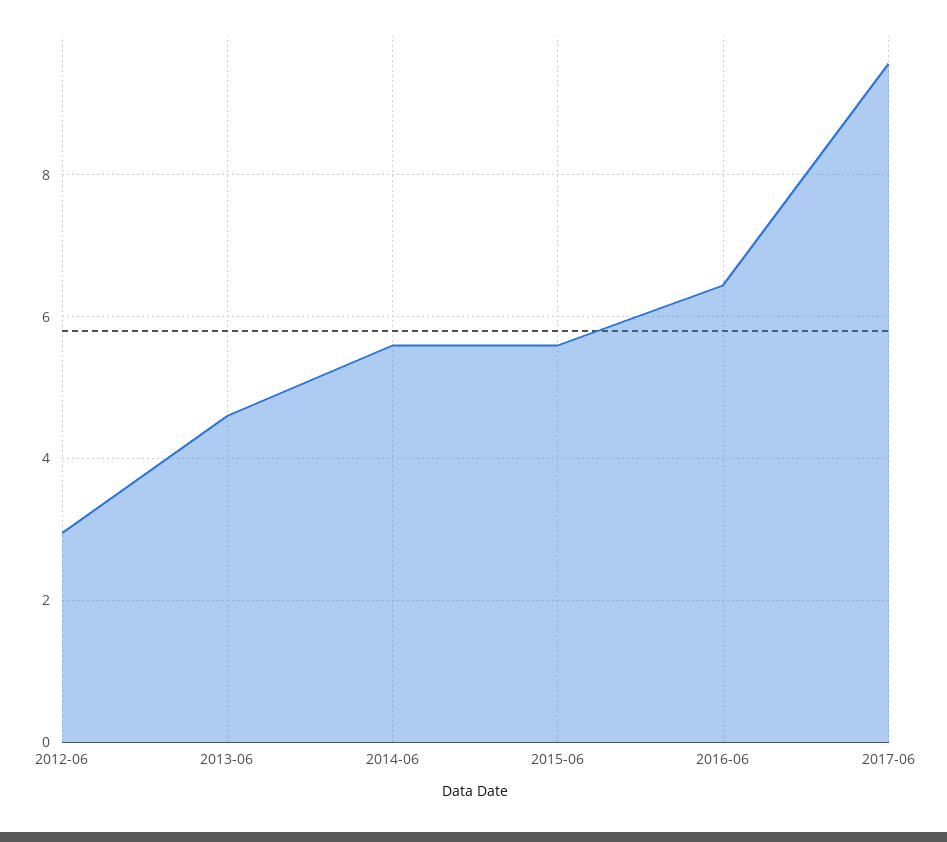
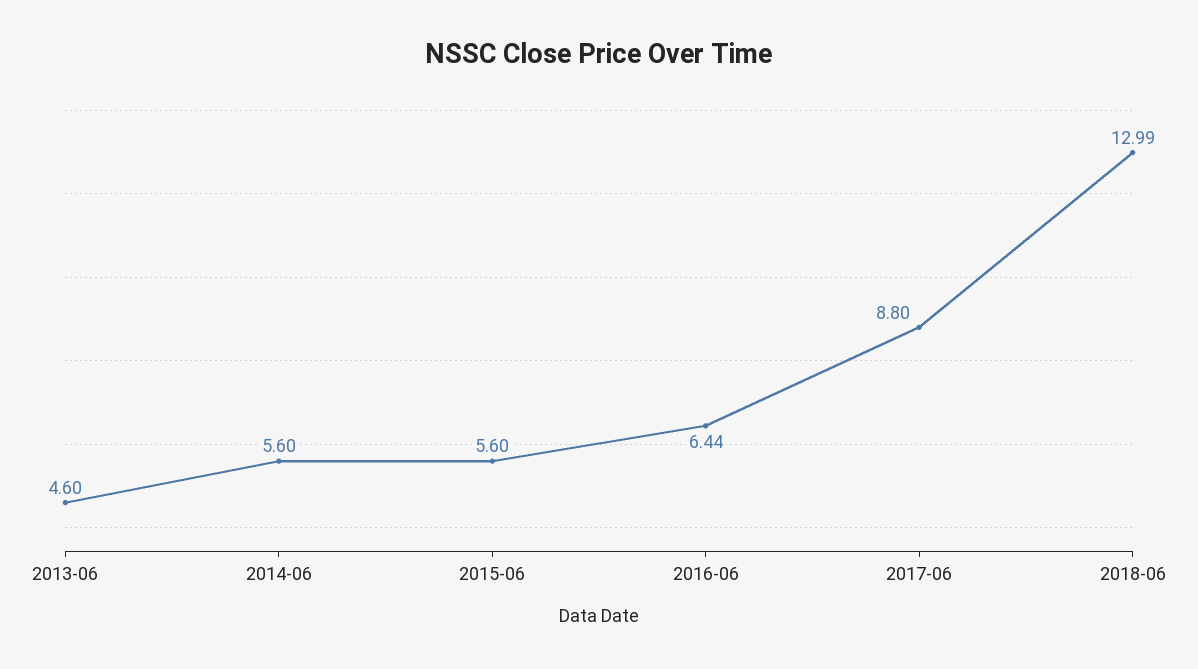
2012-06: 3 -> none
2017-06: 9.6 -> 8.8
2018-06: none -> 12.99

